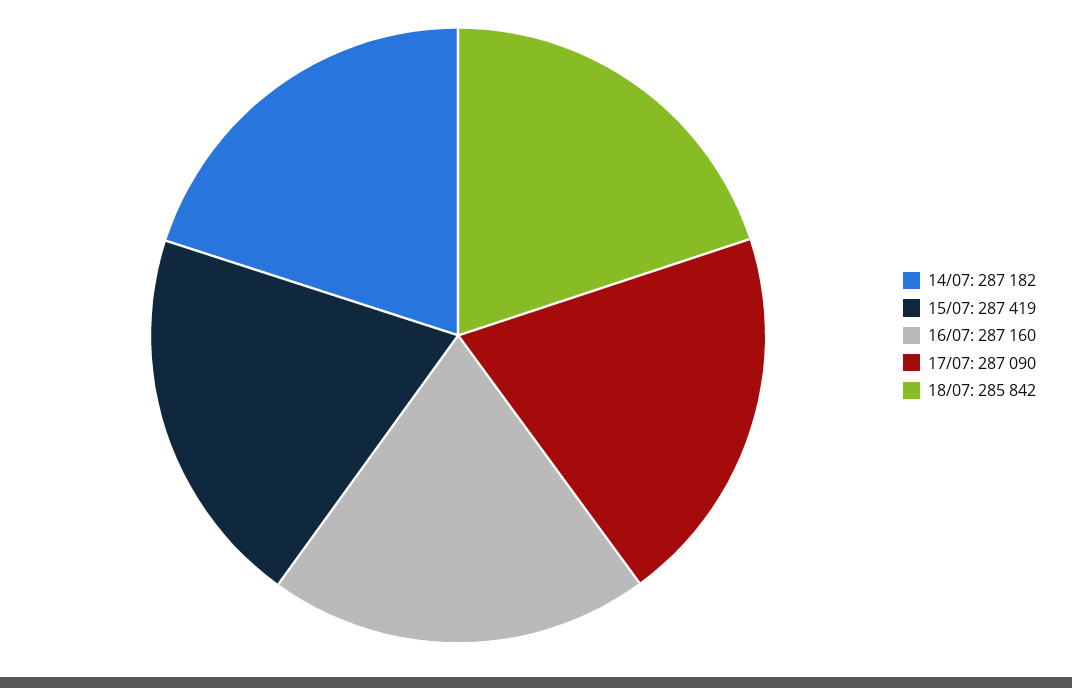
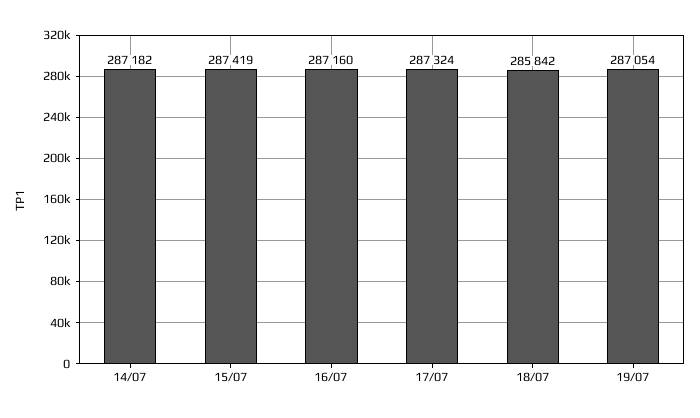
17/07: 287090 -> 287324
19/07: none -> 287054

